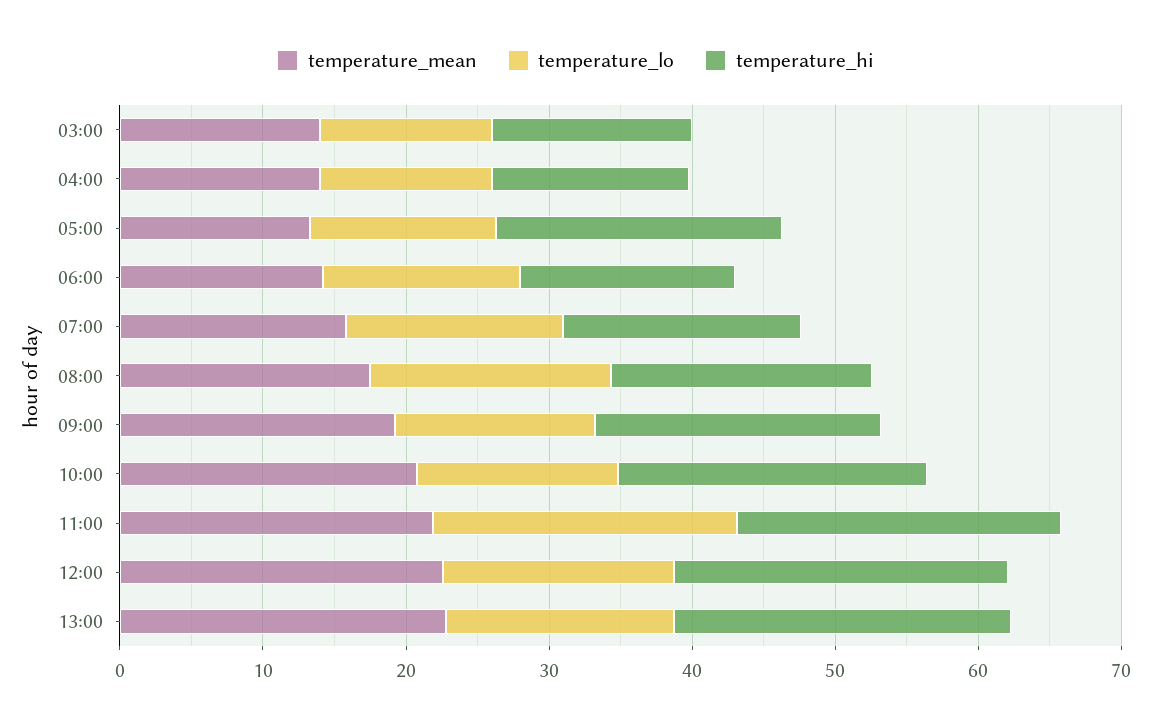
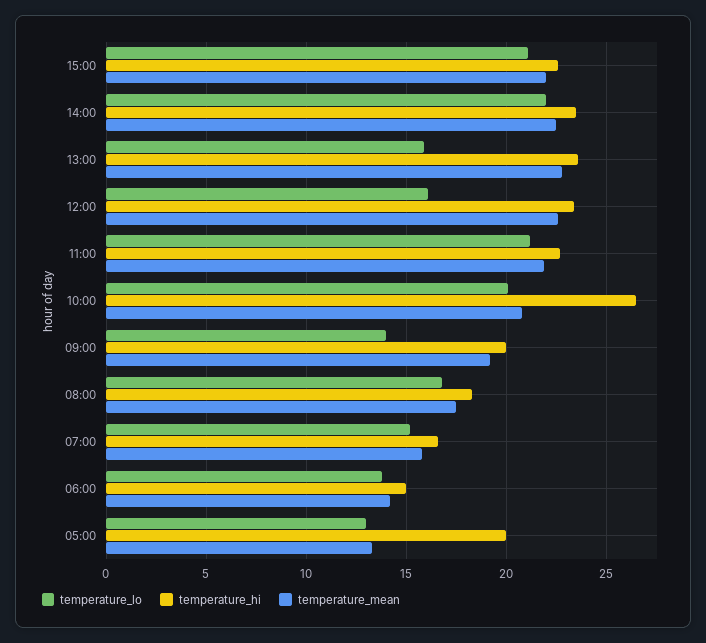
temperature_mean, 03:00: 14 -> none
temperature_lo, 03:00: 12 -> none
temperature_hi, 03:00: 14 -> none
temperature_mean, 04:00: 14 -> none
temperature_lo, 04:00: 12 -> none
temperature_hi, 04:00: 14 -> none
temperature_lo, 10:00: 14 -> 20
temperature_hi, 10:00: 22 -> 26.5
temperature_lo, 15:00: none -> 21
temperature_hi, 15:00: none -> 22.5
temperature_mean, 15:00: none -> 22
temperature_lo, 14:00: none -> 22
temperature_hi, 14:00: none -> 23.5
temperature_mean, 14:00: none -> 22.5

